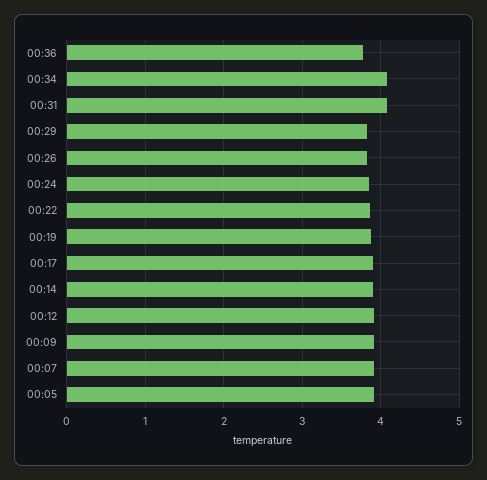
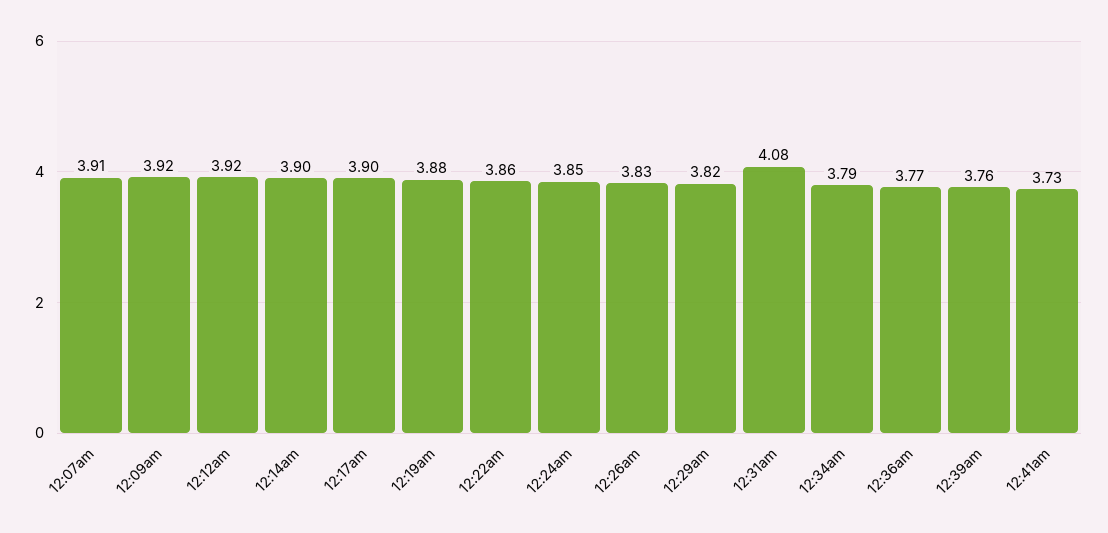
00:34: 4.1 -> 3.79
00:05: 3.9 -> none
12:39am: none -> 3.76
12:41am: none -> 3.73

